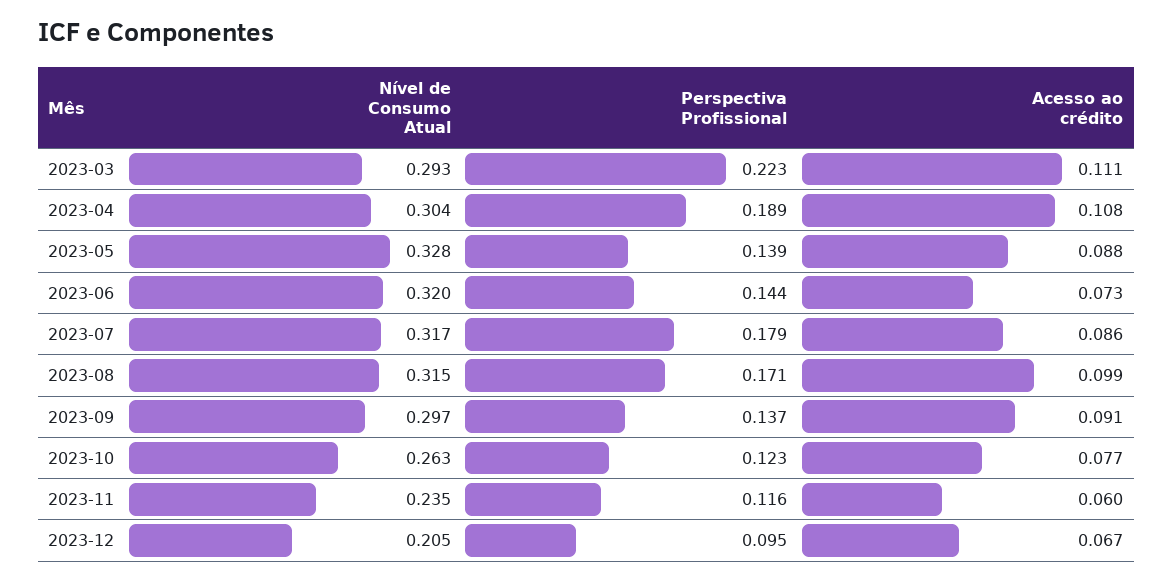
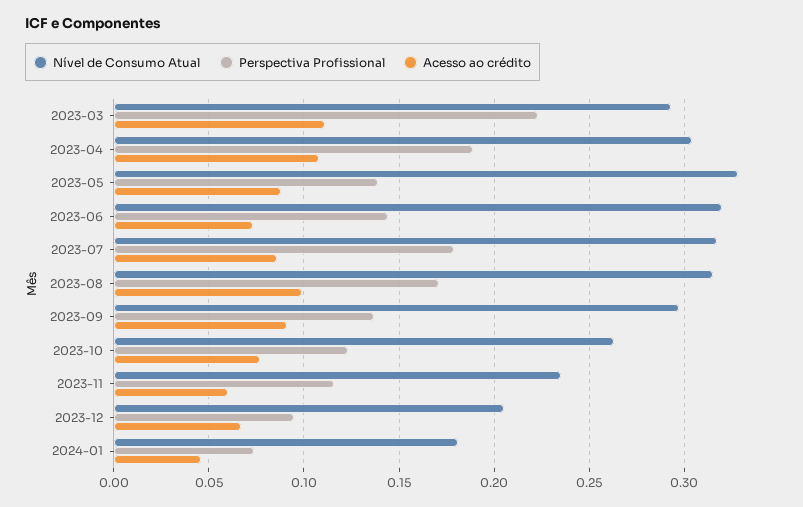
Nível de Consumo Atual, 2024-01: none -> 0.18
Perspectiva Profissional, 2024-01: none -> 0.075
Acesso ao crédito, 2024-01: none -> 0.045

